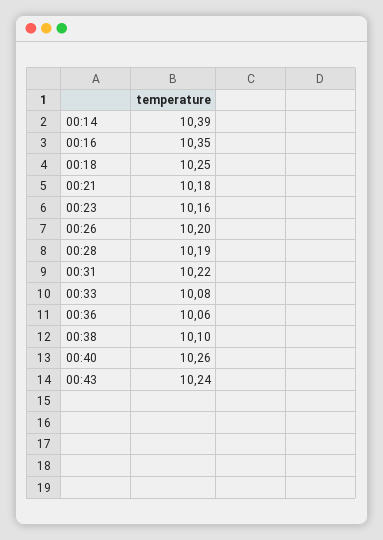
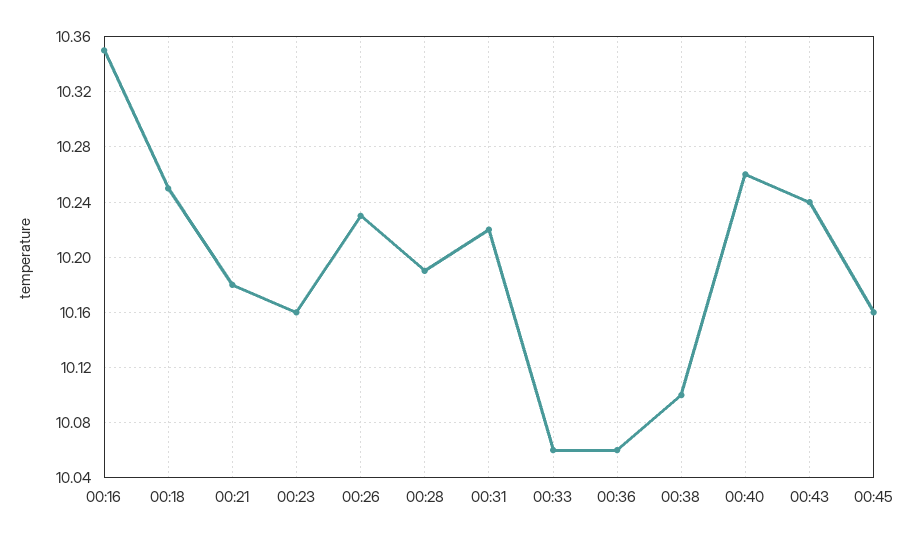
00:14: 10.39 -> none
00:26: 10.2 -> 10.23
00:33: 10.08 -> 10.06
00:45: none -> 10.16

